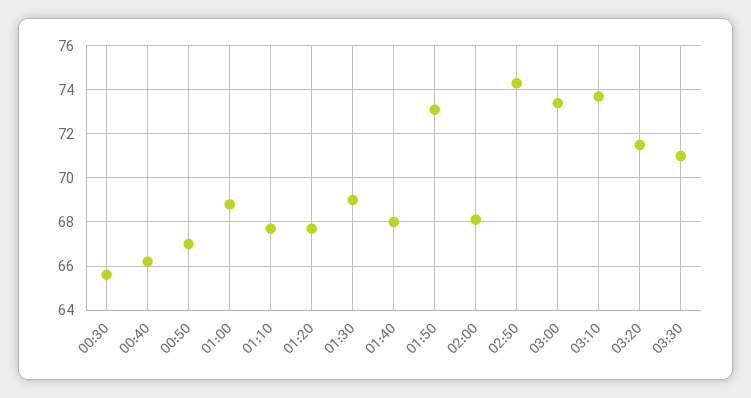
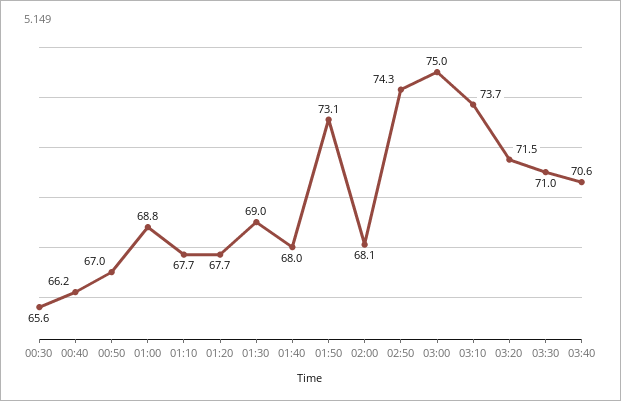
03:00: 73.5 -> 75
03:40: none -> 70.6

